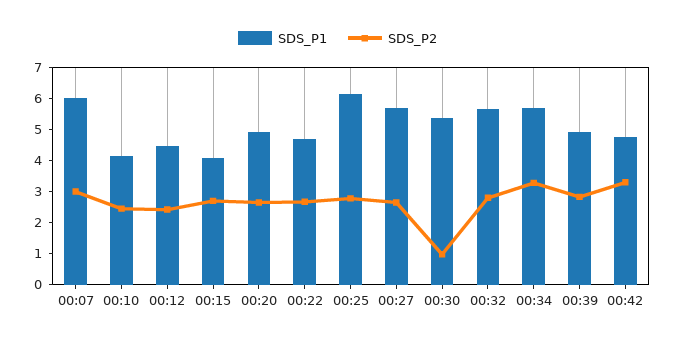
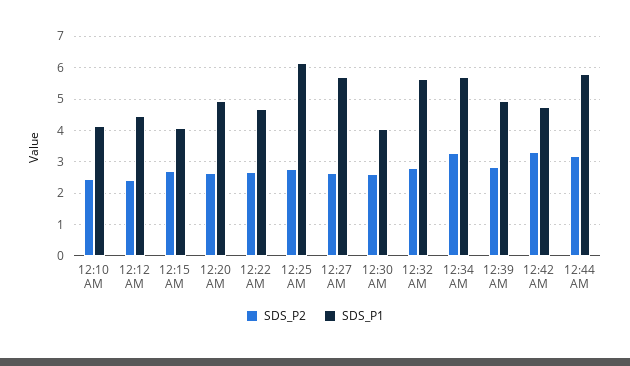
SDS_P1, 00:07: 6 -> none
SDS_P2, 00:07: 3 -> none
SDS_P1, 00:30: 5.5 -> 4
SDS_P2, 00:30: 1 -> 2.6
SDS_P2, 12:44 AM: none -> 3.2
SDS_P1, 12:44 AM: none -> 5.8

